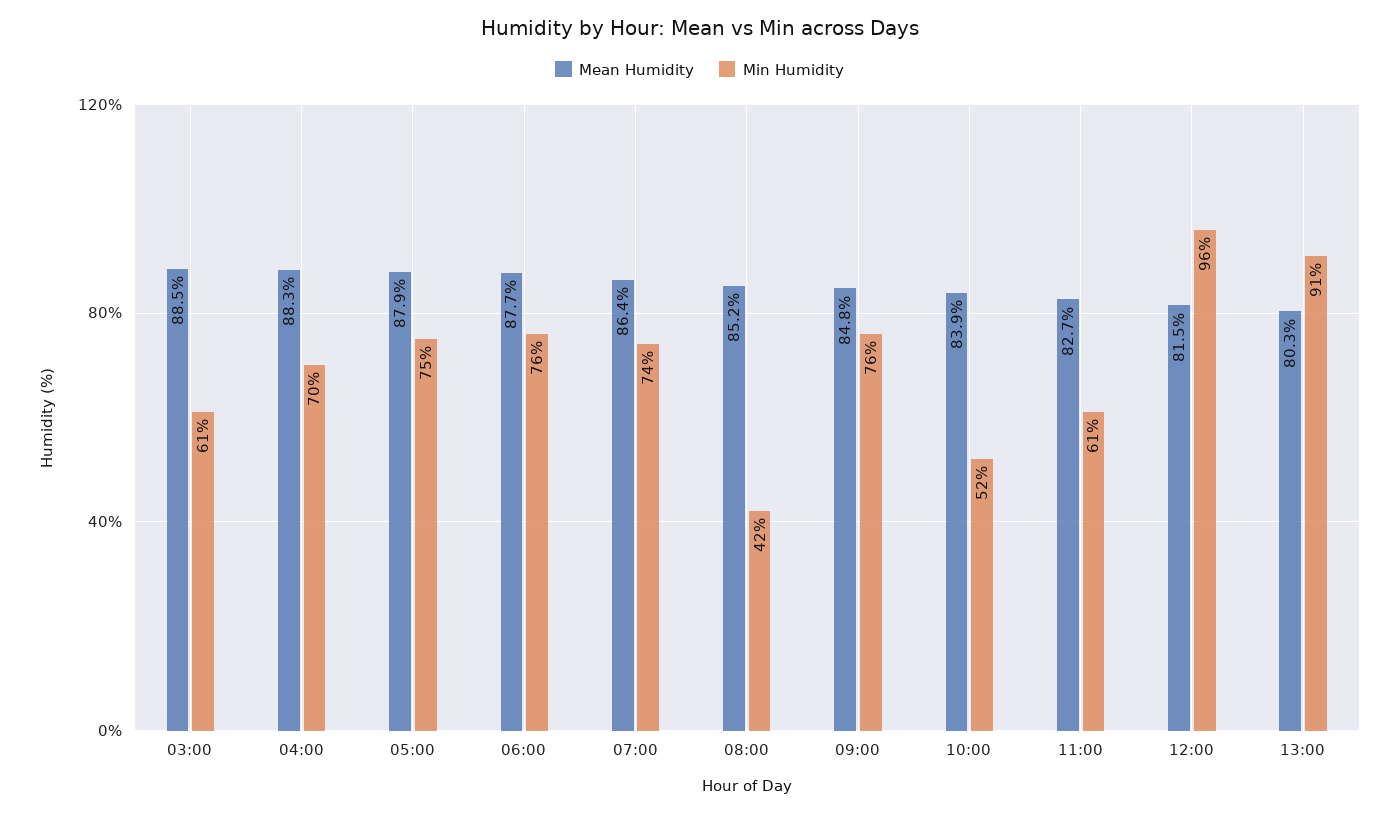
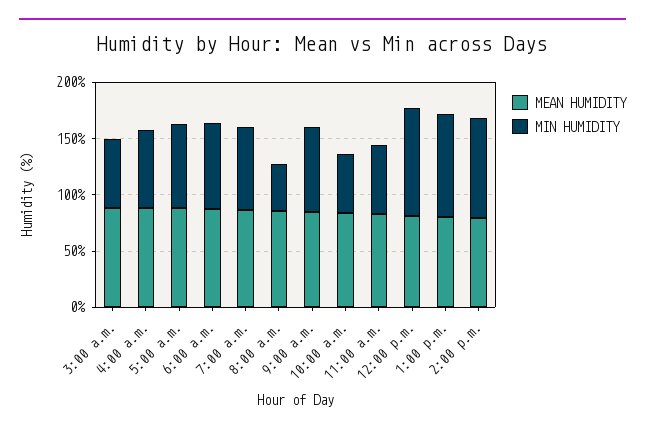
Mean Humidity, 2:00 p.m.: none -> 80
Min Humidity, 2:00 p.m.: none -> 90

